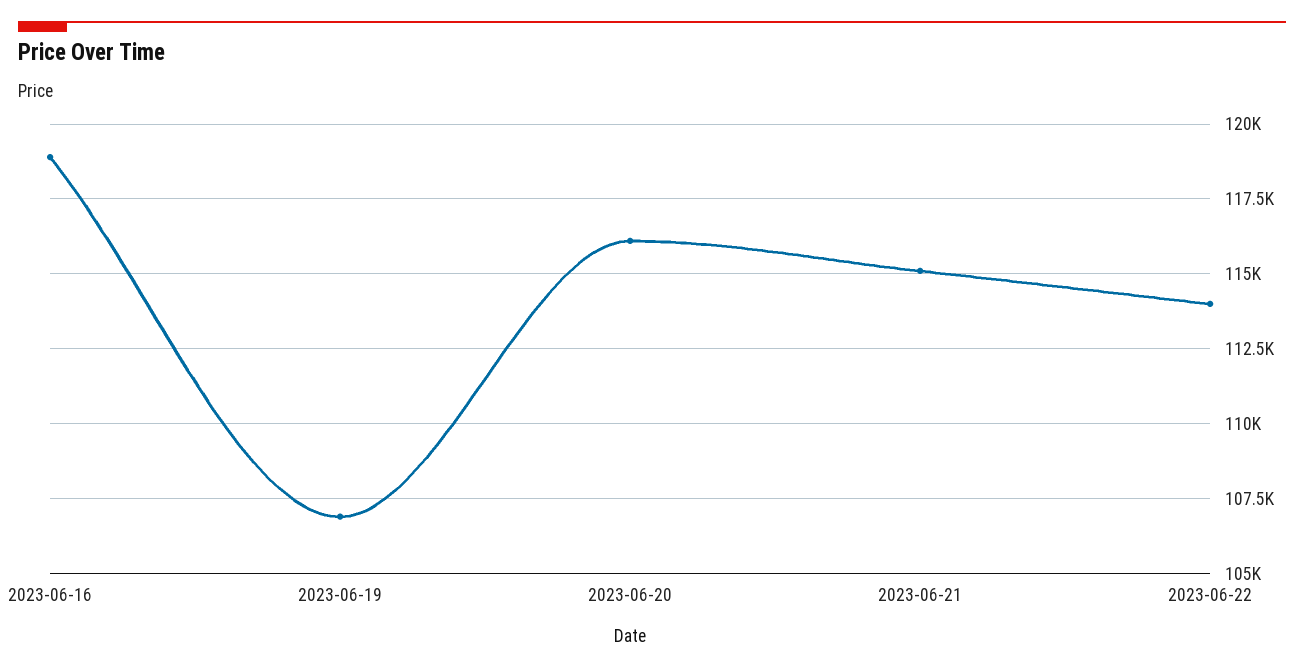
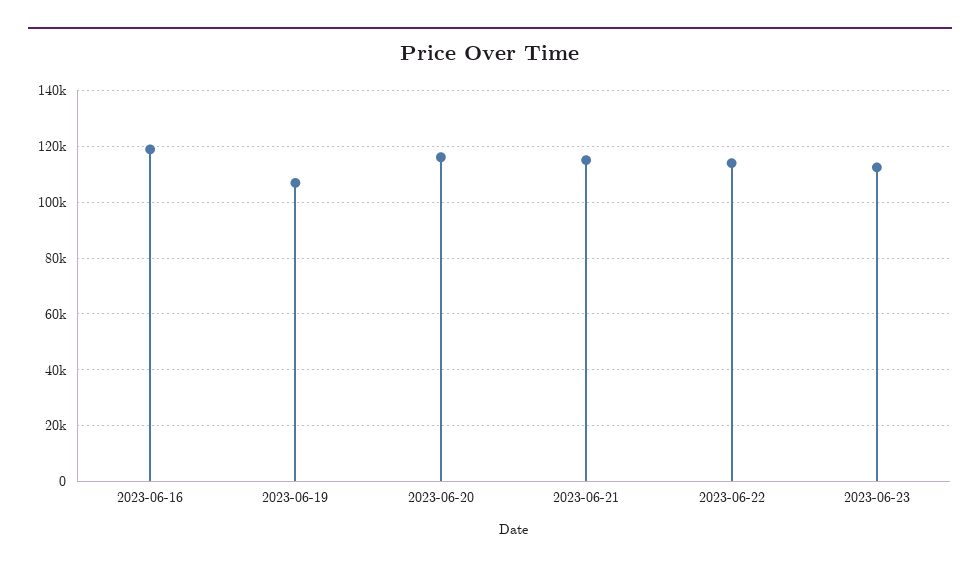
2023-06-23: none -> 112500

